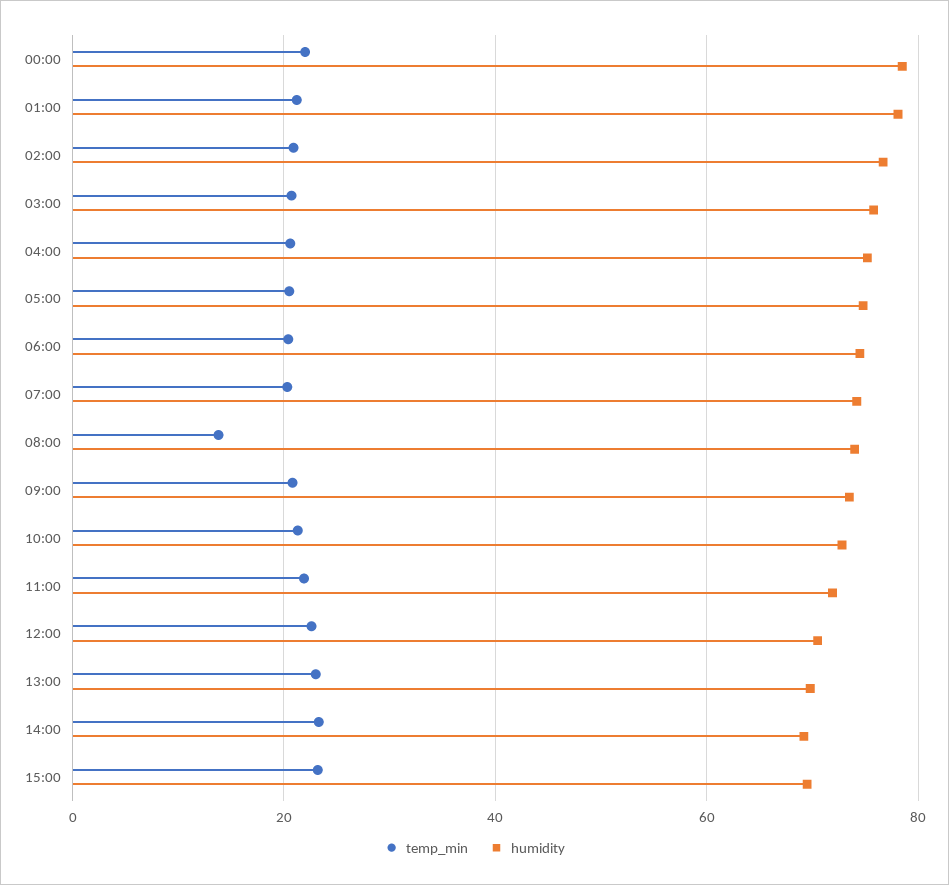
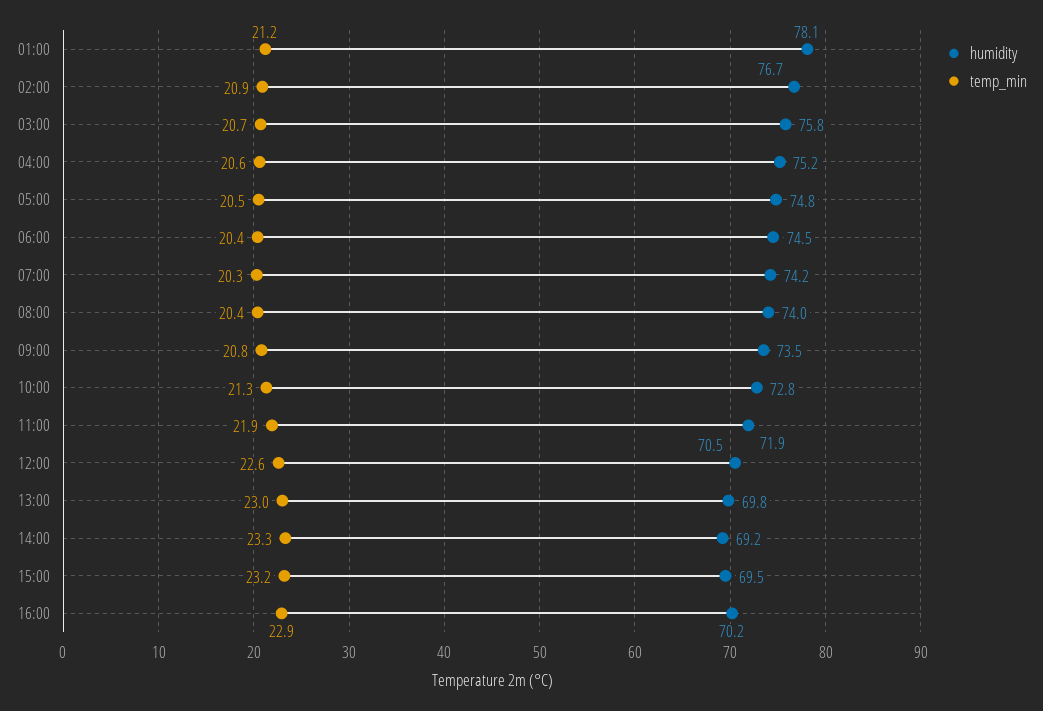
temp_min, 00:00: 22 -> none
humidity, 00:00: 78 -> none
temp_min, 08:00: 14 -> 20.4
humidity, 16:00: none -> 70.2
temp_min, 16:00: none -> 22.9

